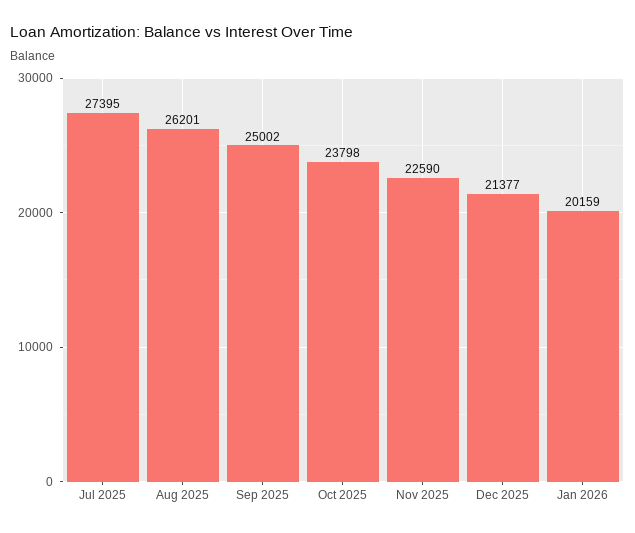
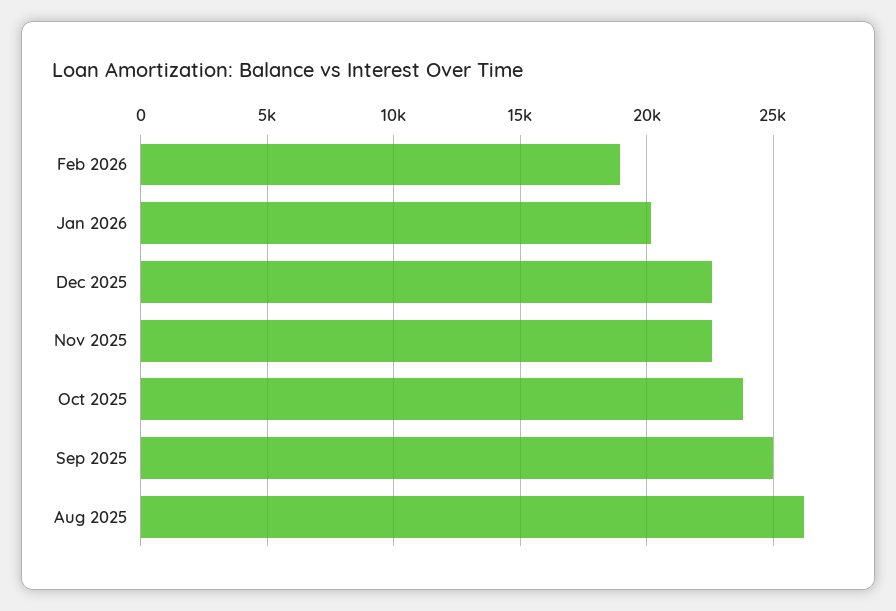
Jul 2025: 27395 -> none
Dec 2025: 21377 -> 22500
Feb 2026: none -> 19000

